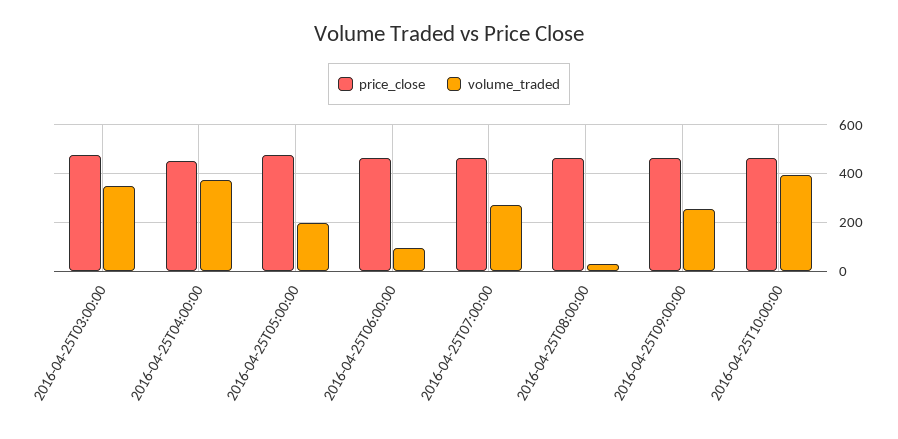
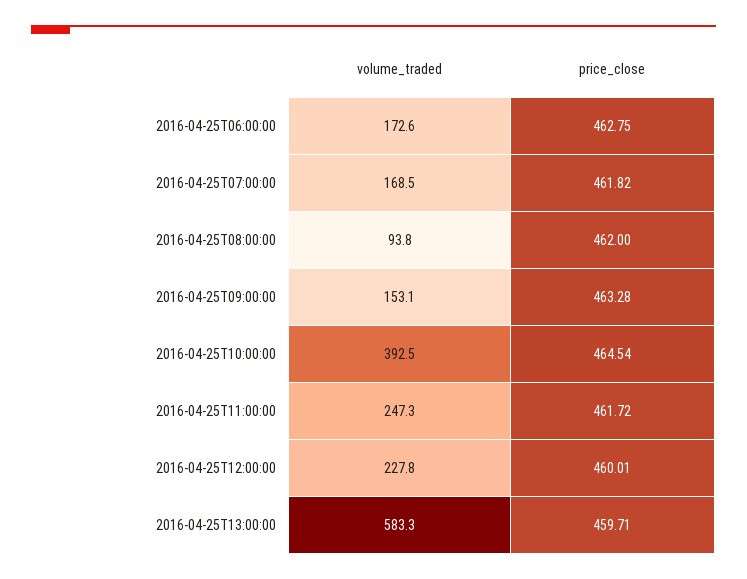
price_close, 2016-04-25T03:00:00: 475 -> none
volume_traded, 2016-04-25T03:00:00: 350 -> none
price_close, 2016-04-25T04:00:00: 450 -> none
volume_traded, 2016-04-25T04:00:00: 375 -> none
price_close, 2016-04-25T05:00:00: 475 -> none
volume_traded, 2016-04-25T05:00:00: 200 -> none
volume_traded, 2016-04-25T06:00:00: 100 -> 172.6
volume_traded, 2016-04-25T07:00:00: 275 -> 168.5
volume_traded, 2016-04-25T08:00:00: 25 -> 93.8
volume_traded, 2016-04-25T09:00:00: 250 -> 153.1
volume_traded, 2016-04-25T11:00:00: none -> 247.3
price_close, 2016-04-25T11:00:00: none -> 461.72
volume_traded, 2016-04-25T12:00:00: none -> 227.8
price_close, 2016-04-25T12:00:00: none -> 460.01
volume_traded, 2016-04-25T13:00:00: none -> 583.3
price_close, 2016-04-25T13:00:00: none -> 459.71

